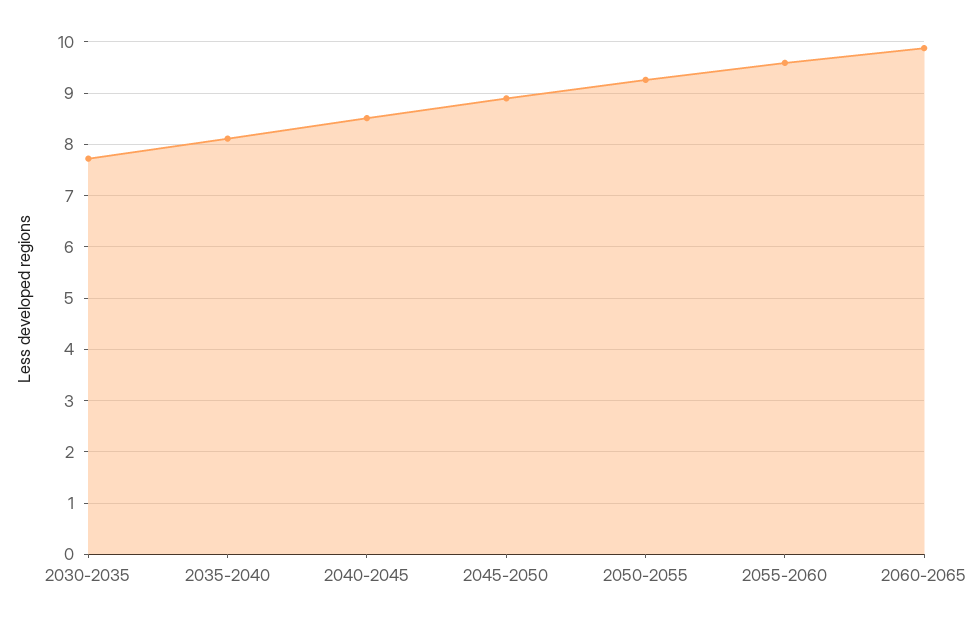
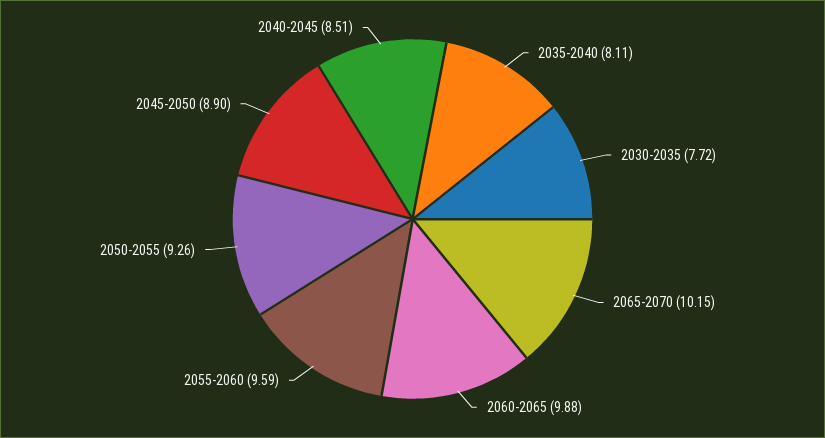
2065-2070: none -> 10.15

